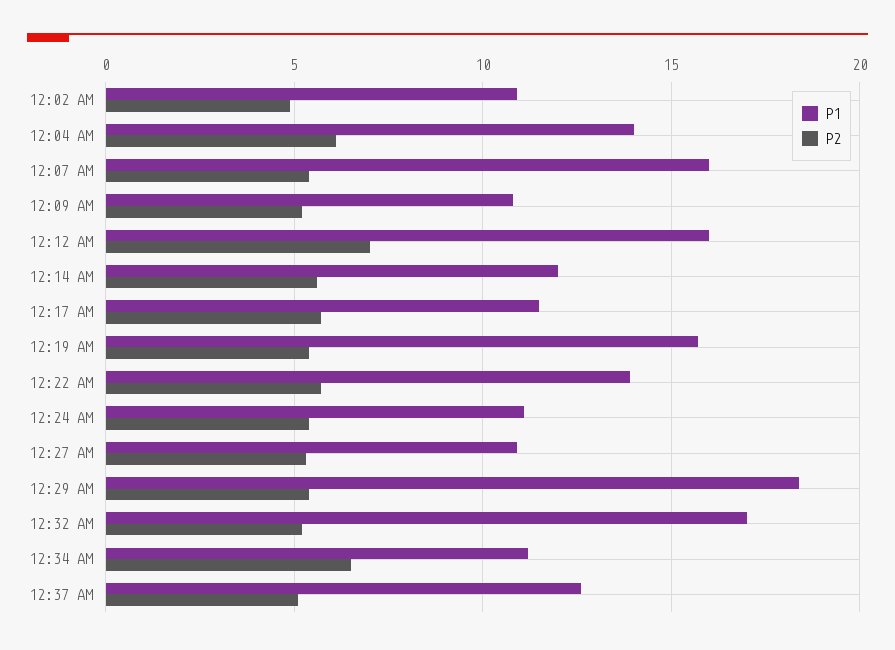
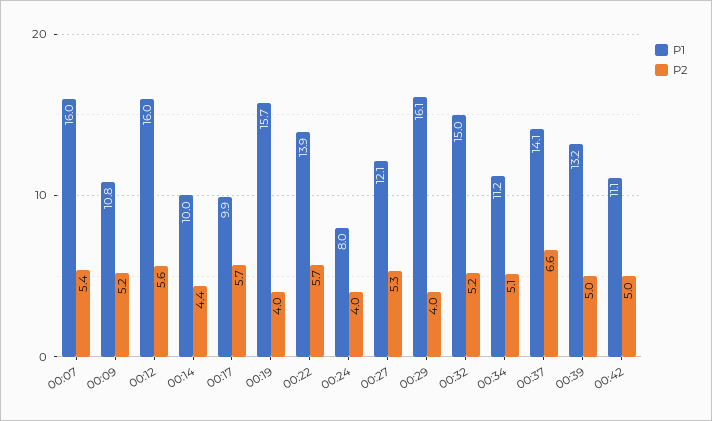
P1, 12:02 AM: 11 -> none
P2, 12:02 AM: 5 -> none
P1, 12:04 AM: 14 -> none
P2, 12:04 AM: 6 -> none
P2, 12:12 AM: 7 -> 5.6
P1, 12:14 AM: 12 -> 10
P2, 12:14 AM: 5.5 -> 4.4
P1, 12:17 AM: 11.5 -> 9.9
P2, 12:19 AM: 5.5 -> 4
P1, 12:24 AM: 11 -> 8
P2, 12:24 AM: 5.5 -> 4
P1, 12:27 AM: 11 -> 12.1
P1, 12:29 AM: 18.5 -> 16.1
P2, 12:29 AM: 5.5 -> 4
P1, 12:32 AM: 17 -> 15
P2, 12:34 AM: 6.5 -> 5.1
P1, 12:37 AM: 12.5 -> 14.1
P2, 12:37 AM: 5 -> 6.6
P1, 00:39: none -> 13.2
P2, 00:39: none -> 5
P1, 00:42: none -> 11.1
P2, 00:42: none -> 5

